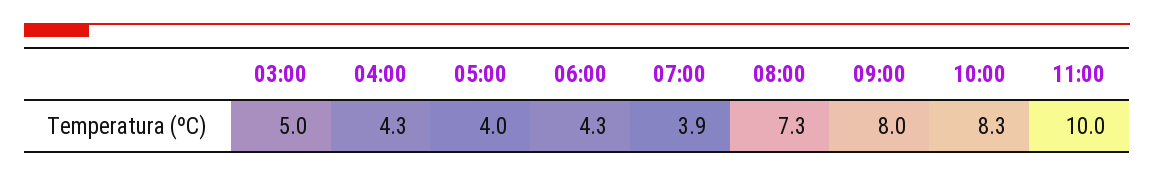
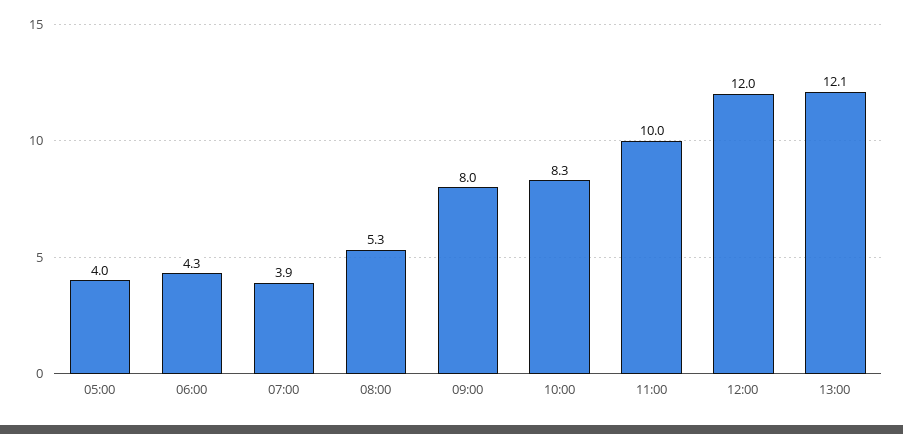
03:00: 5 -> none
04:00: 4.3 -> none
08:00: 7.3 -> 5.3
12:00: none -> 12
13:00: none -> 12.1

